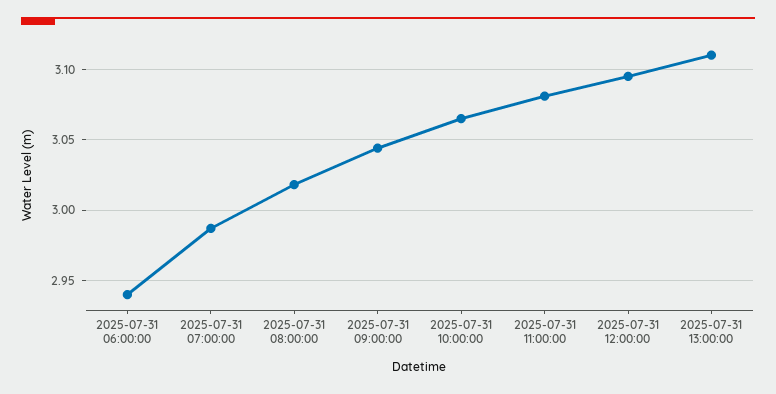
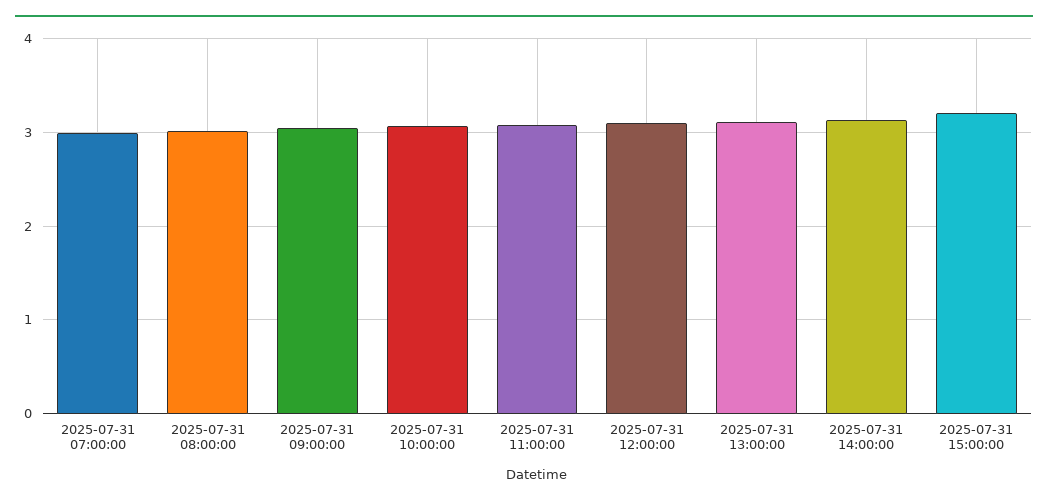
2025-07-31 06:00:00: 2.94 -> none
2025-07-31 14:00:00: none -> 3.1
2025-07-31 15:00:00: none -> 3.2

